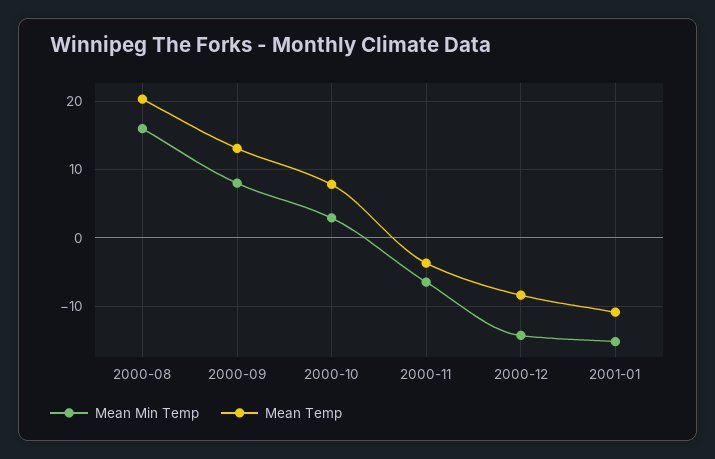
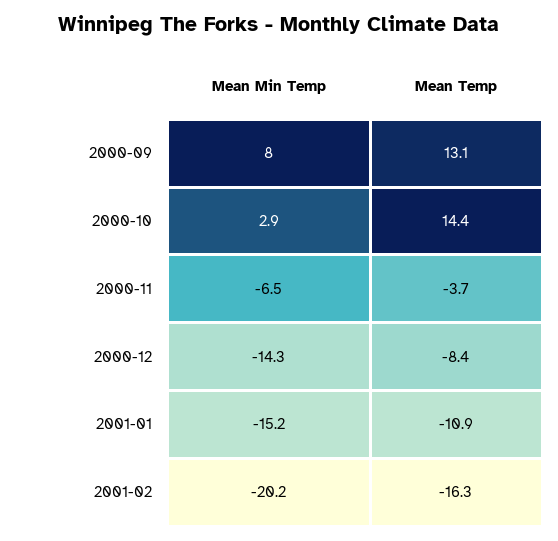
Mean Min Temp, 2000-08: 16 -> none
Mean Temp, 2000-08: 20 -> none
Mean Temp, 2000-10: 8 -> 14.4
Mean Min Temp, 2001-02: none -> -20.2
Mean Temp, 2001-02: none -> -16.3

